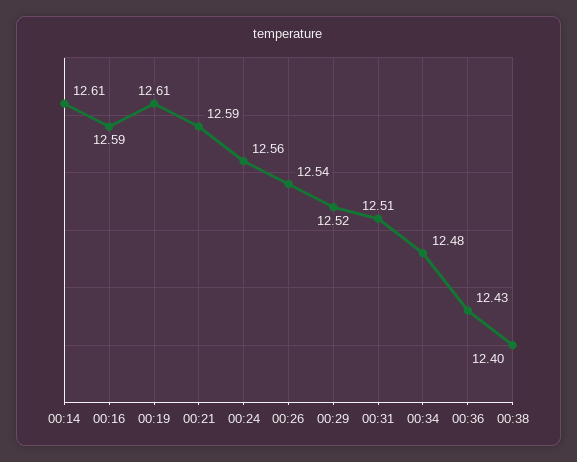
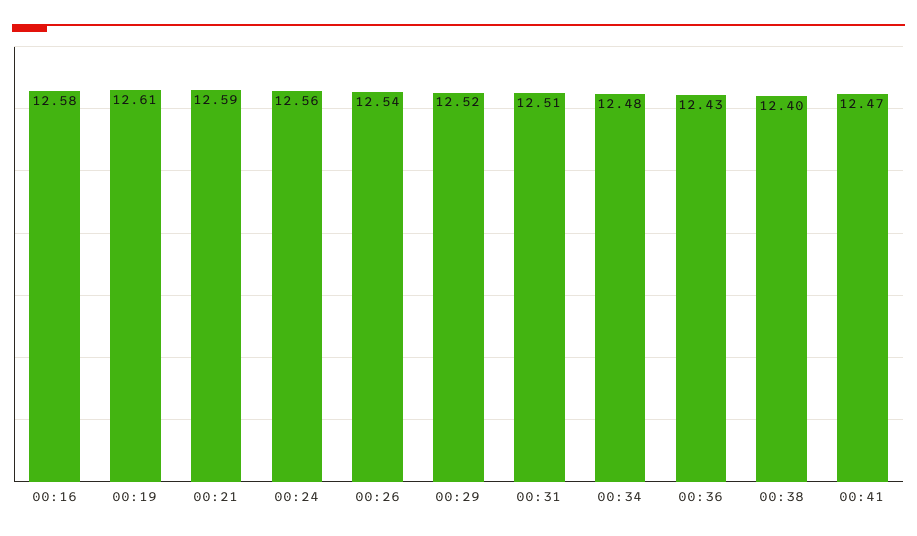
00:14: 12.61 -> none
00:16: 12.59 -> 12.58
00:41: none -> 12.47

